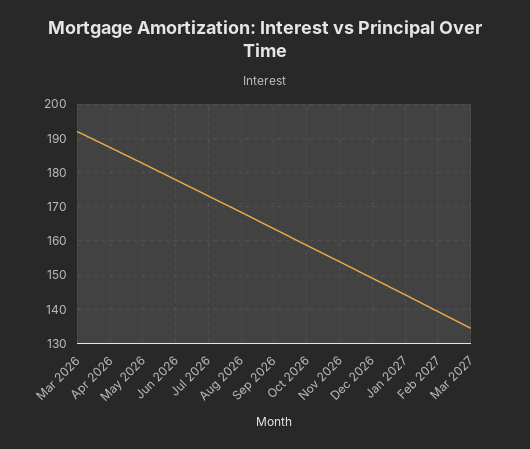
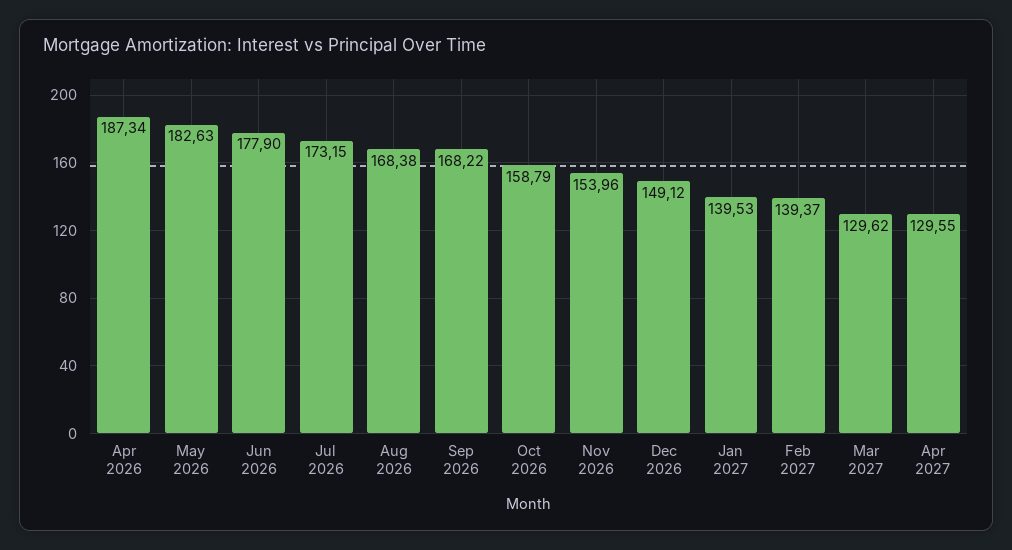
Mar 2026: 192 -> none
Sep 2026: 164 -> 168.22
Jan 2027: 144 -> 139.53
Mar 2027: 134 -> 129.62
Apr 2027: none -> 129.55

